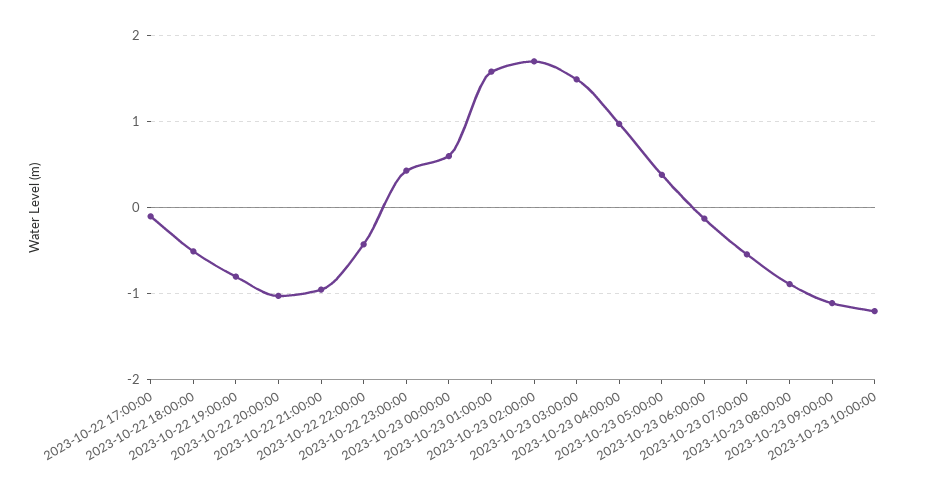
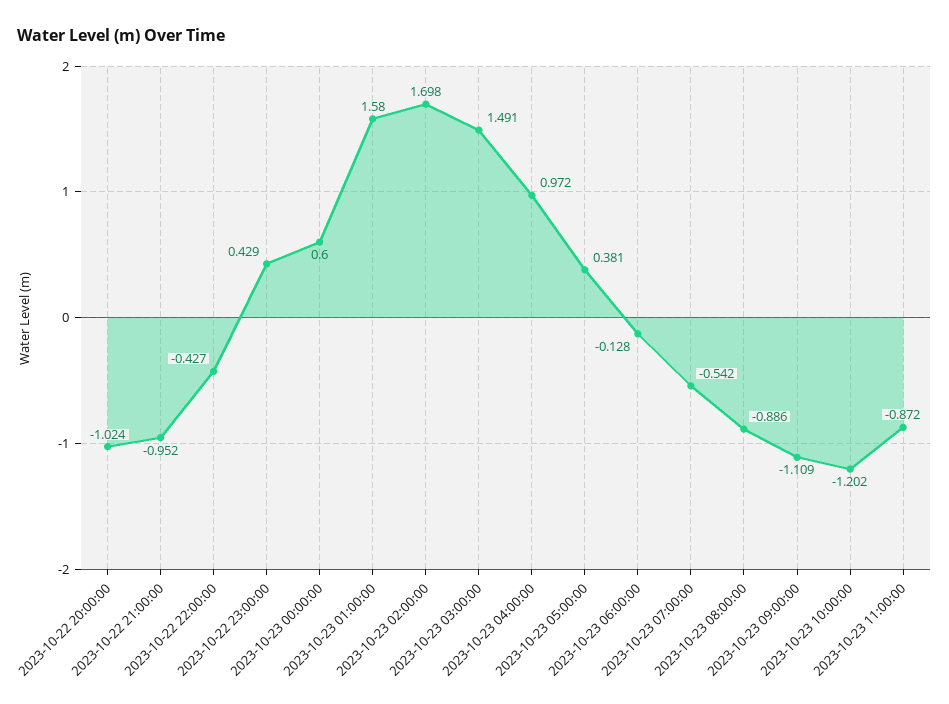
2023-10-22 17:00:00: -0.1 -> none
2023-10-22 18:00:00: -0.5 -> none
2023-10-22 19:00:00: -0.8 -> none
2023-10-23 11:00:00: none -> -0.872

